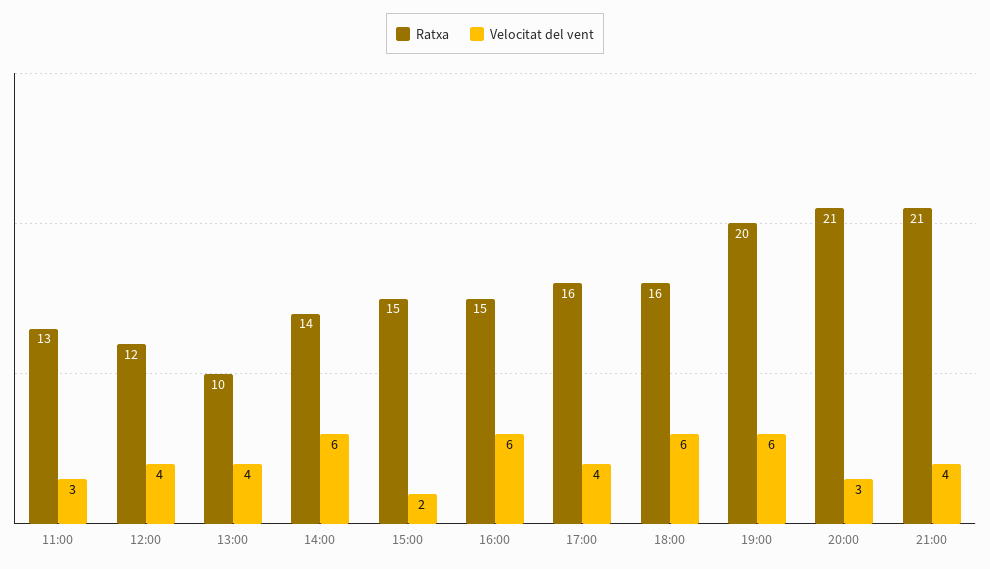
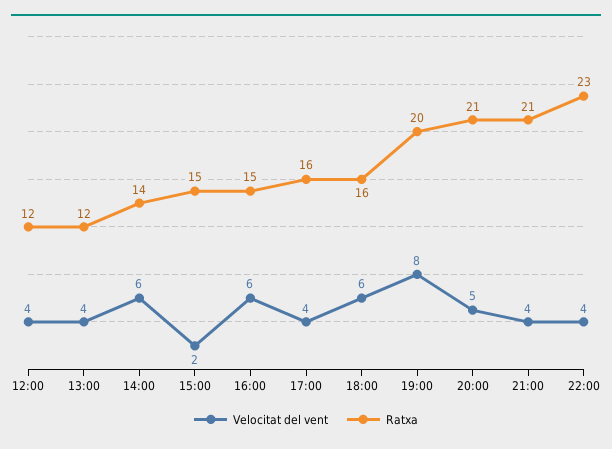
Ratxa, 11:00: 13 -> none
Velocitat del vent, 11:00: 3 -> none
Ratxa, 13:00: 10 -> 12
Velocitat del vent, 19:00: 6 -> 8
Velocitat del vent, 20:00: 3 -> 5
Velocitat del vent, 22:00: none -> 4
Ratxa, 22:00: none -> 23

